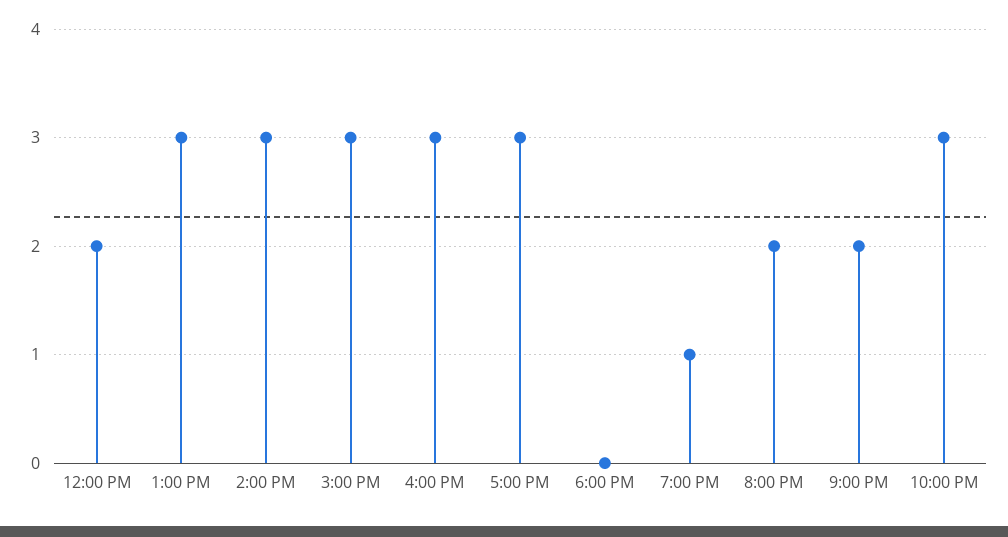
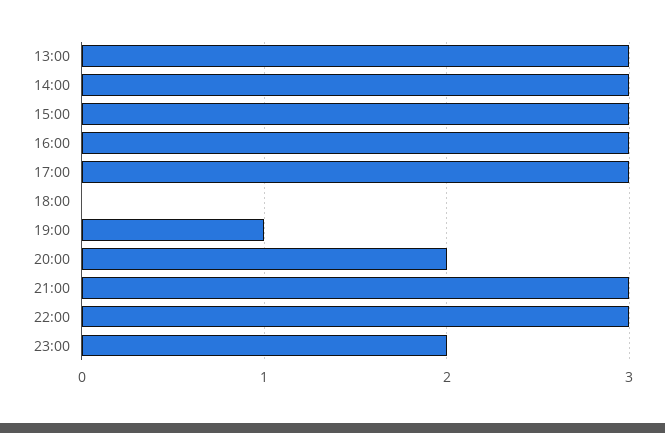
12:00 PM: 2 -> none
9:00 PM: 2 -> 3
23:00: none -> 2

